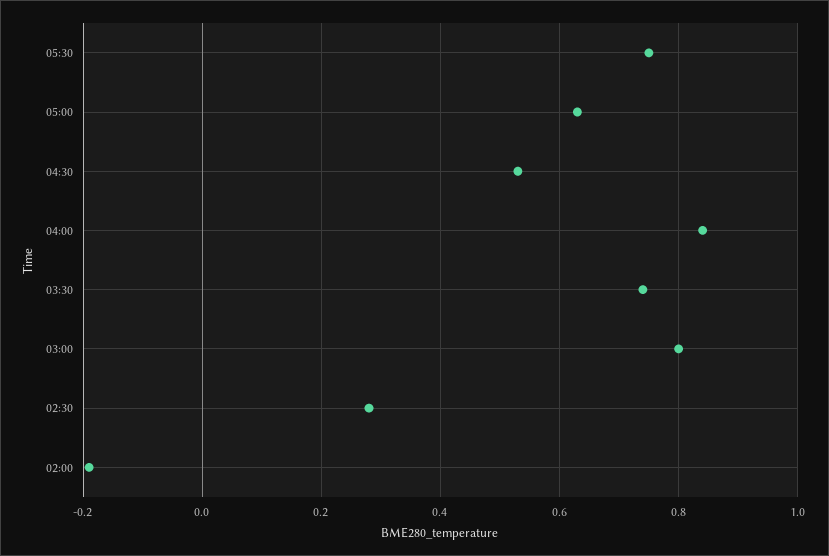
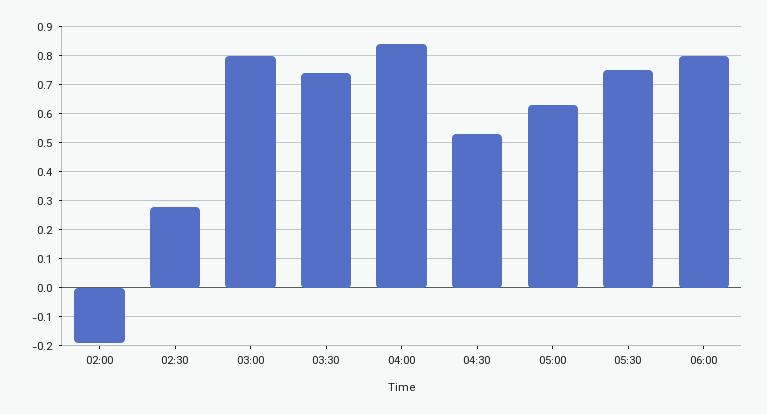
06:00: none -> 0.8

